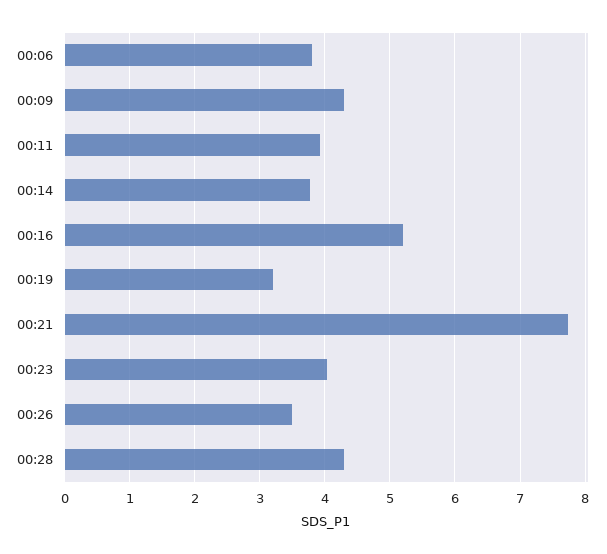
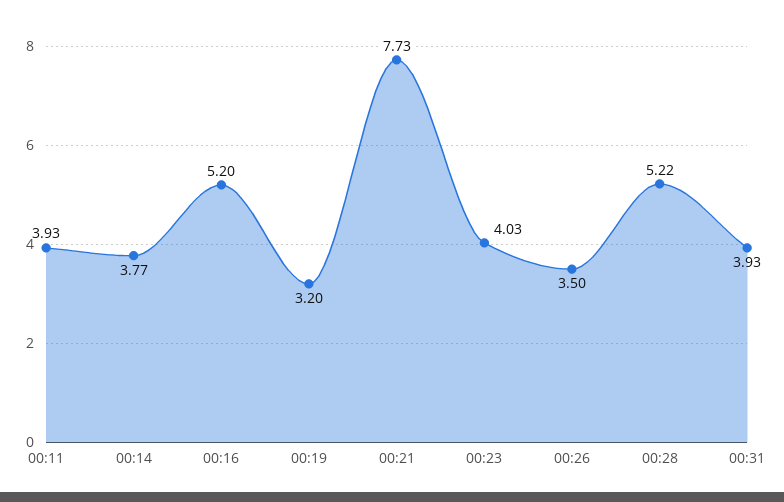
00:06: 3.8 -> none
00:09: 4.3 -> none
00:28: 4.3 -> 5.22
00:31: none -> 3.93

